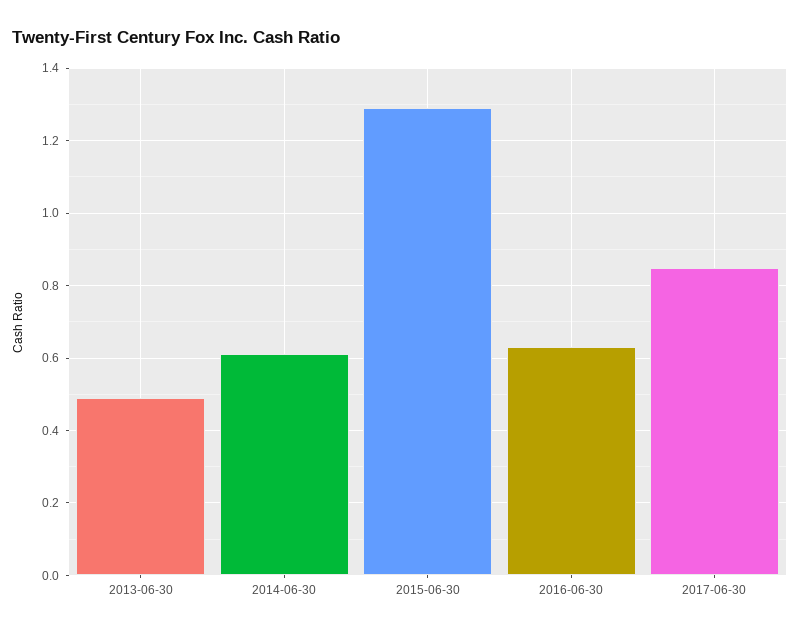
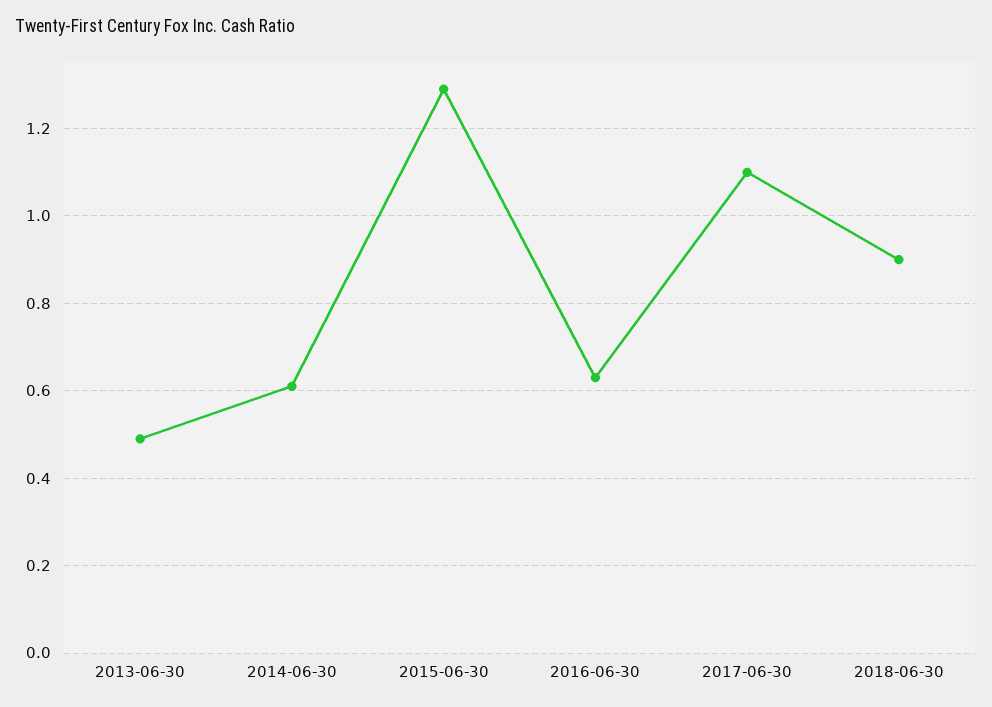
2017-06-30: 0.85 -> 1.1
2018-06-30: none -> 0.9

